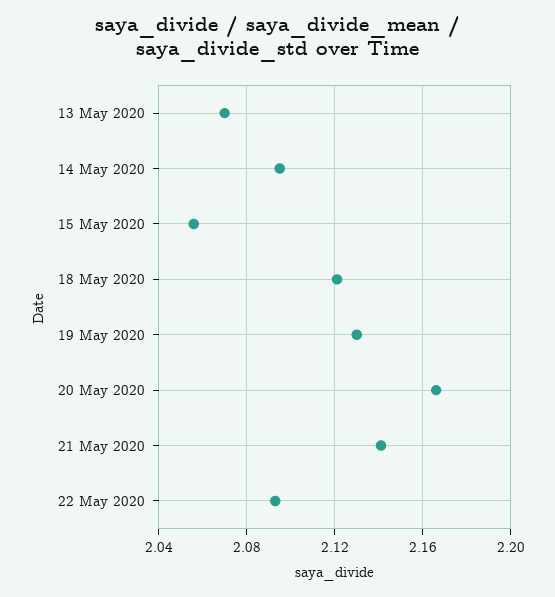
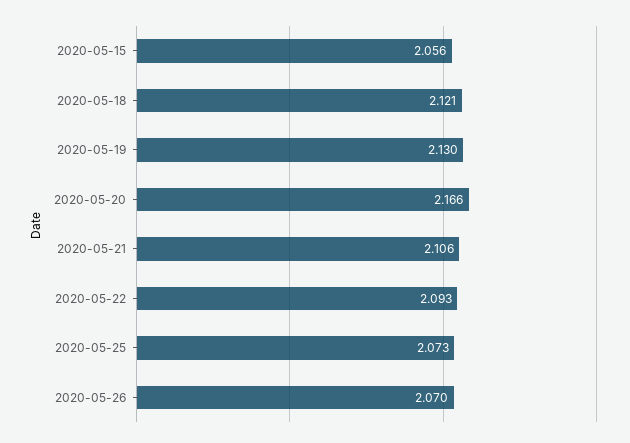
13 May 2020: 2.07 -> none
14 May 2020: 2.095 -> none
21 May 2020: 2.14 -> 2.106
2020-05-25: none -> 2.073
2020-05-26: none -> 2.07

